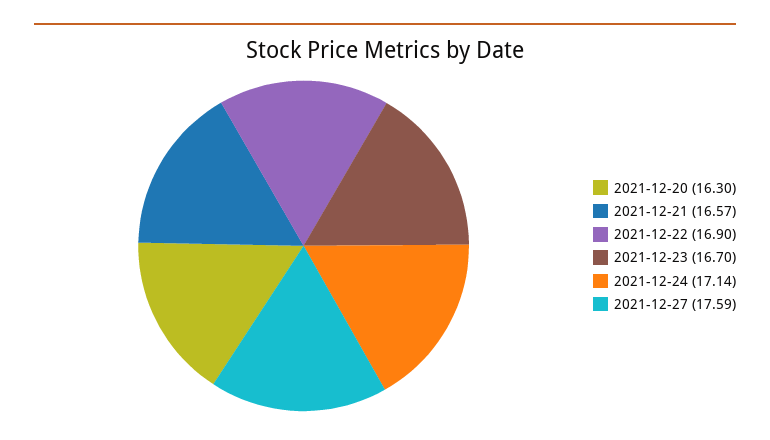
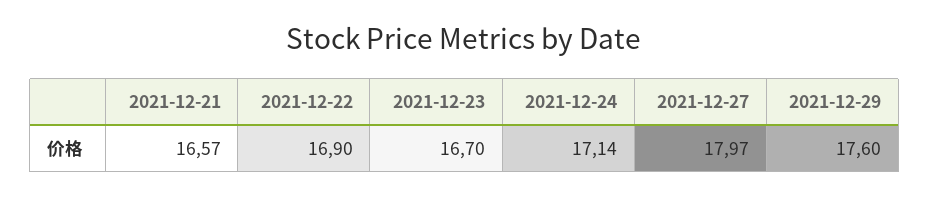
2021-12-20: 16.3 -> none
2021-12-27: 17.59 -> 17.97
2021-12-29: none -> 17.6

